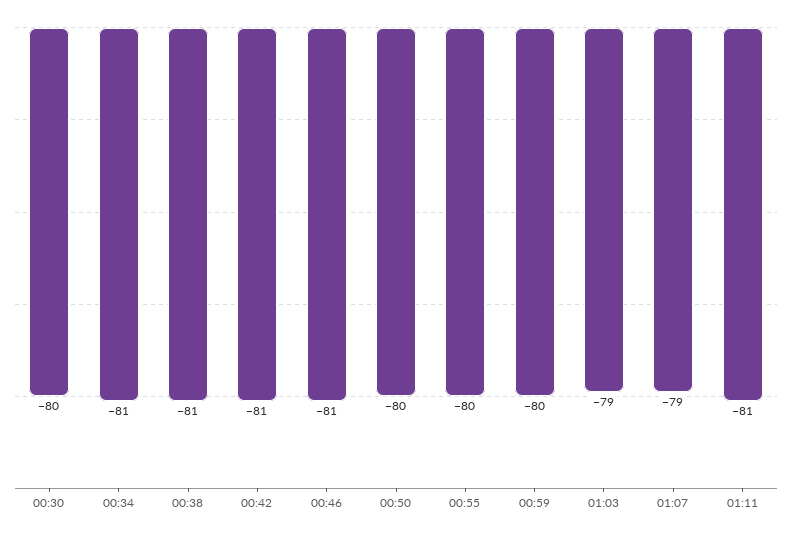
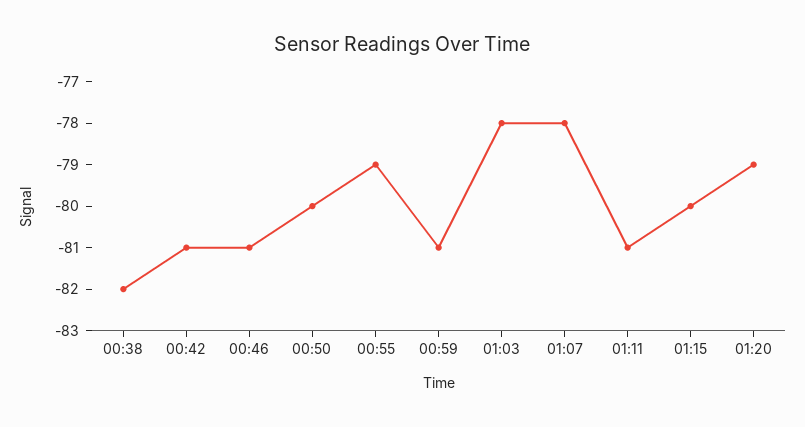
00:30: -80 -> none
00:34: -81 -> none
00:38: -81 -> -82
00:55: -80 -> -79
00:59: -80 -> -81
01:03: -79 -> -78
01:07: -79 -> -78
01:15: none -> -80
01:20: none -> -79

